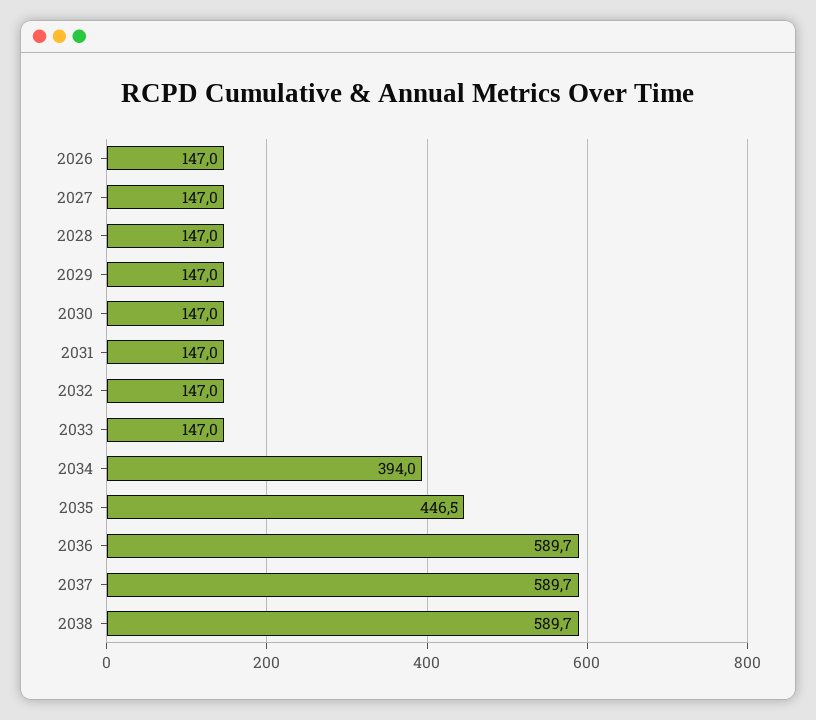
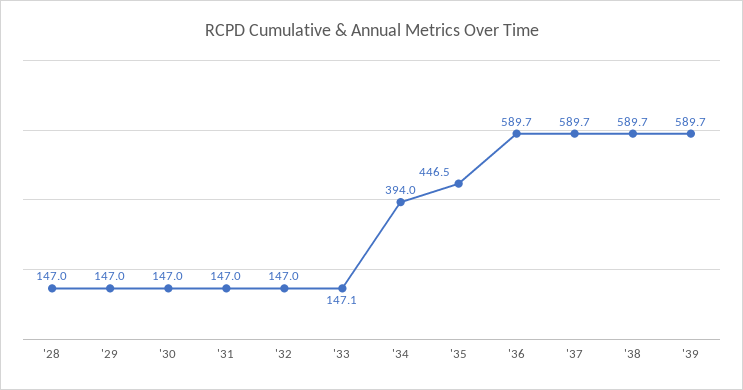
2026: 147 -> none
2027: 147 -> none
2033: 147 -> 147.1
'39: none -> 589.7

